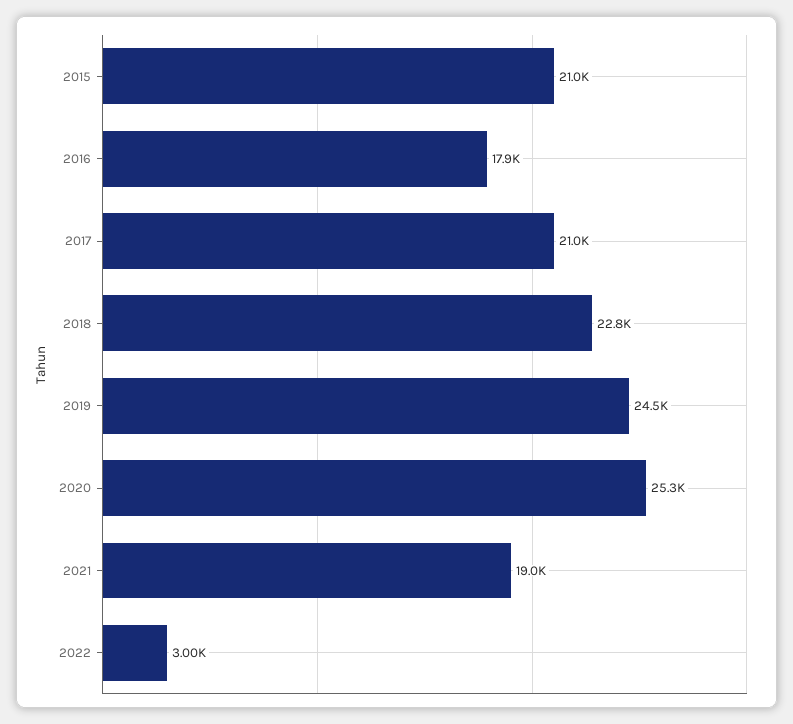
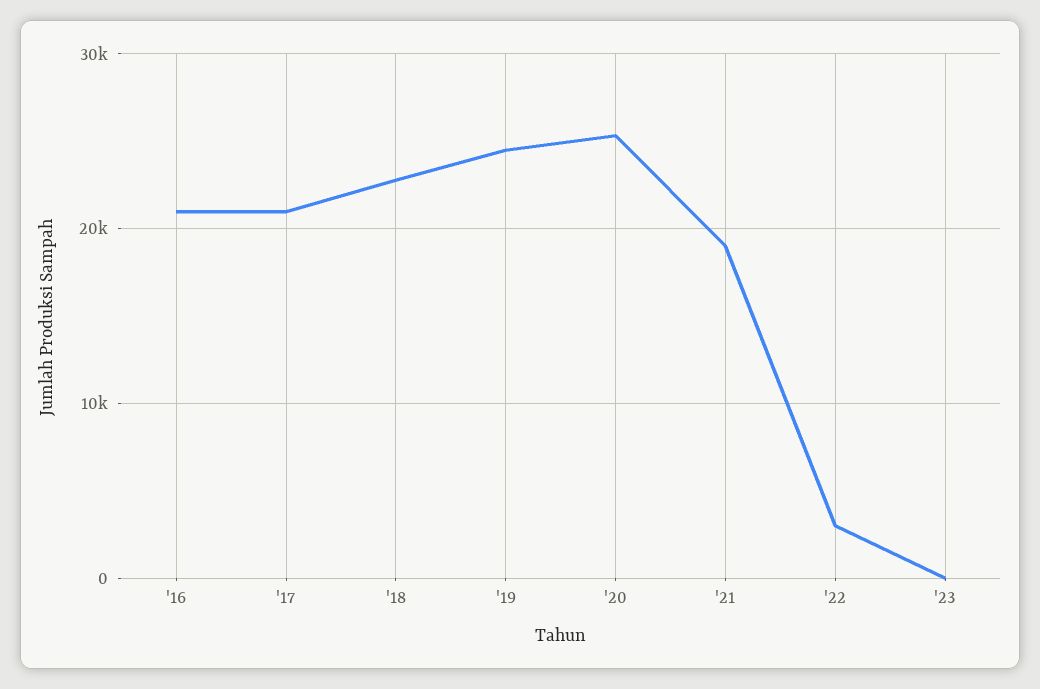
2015: 21000 -> none
2016: 17900 -> 21000
'23: none -> 0

